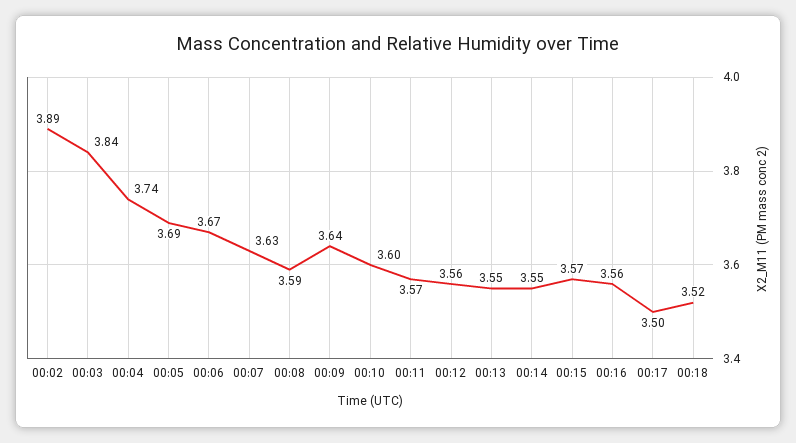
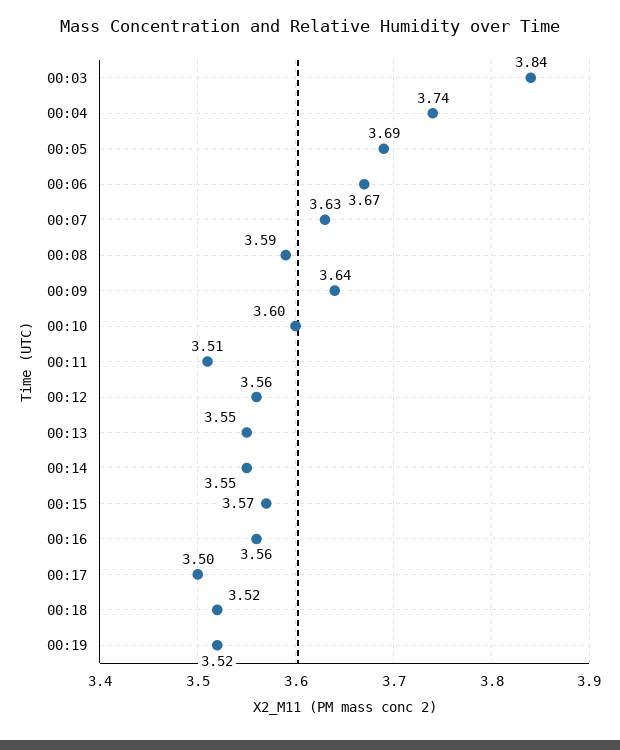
00:02: 3.89 -> none
00:11: 3.57 -> 3.51
00:19: none -> 3.52

